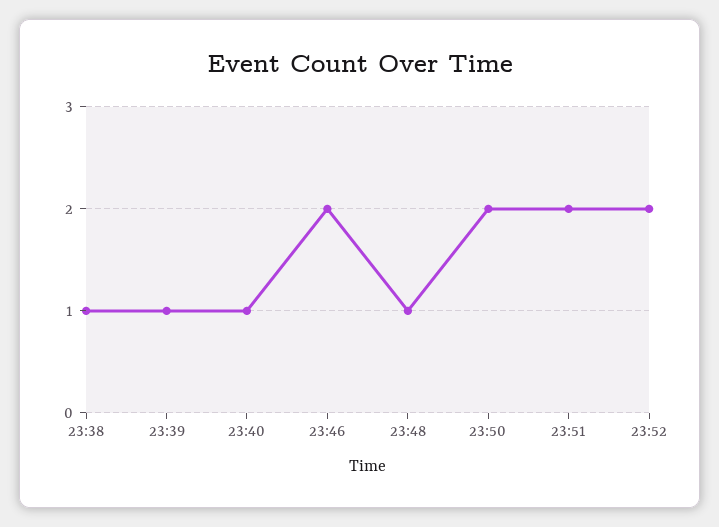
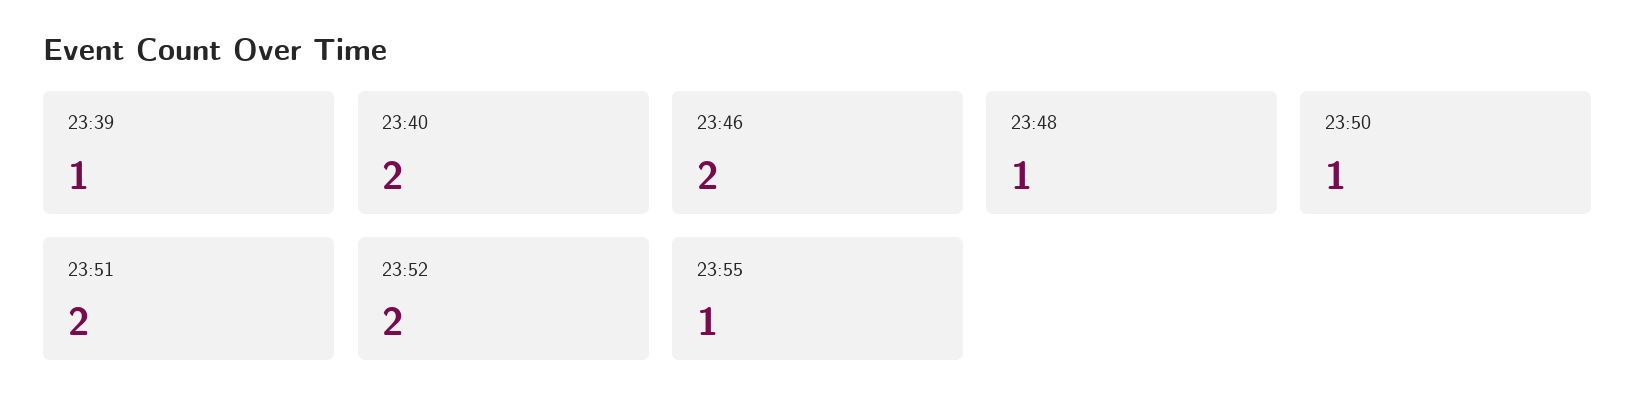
23:38: 1 -> none
23:40: 1 -> 2
23:50: 2 -> 1
23:55: none -> 1

